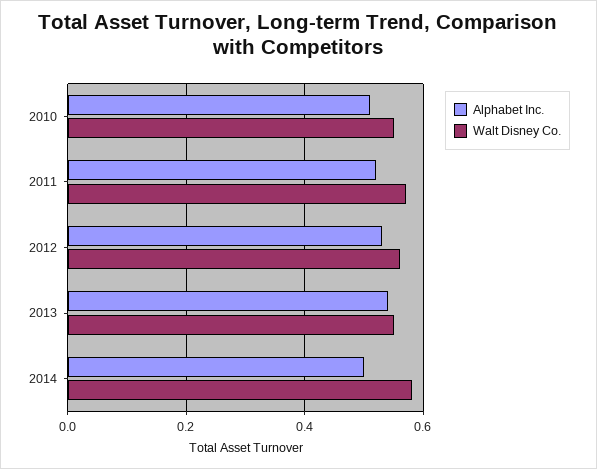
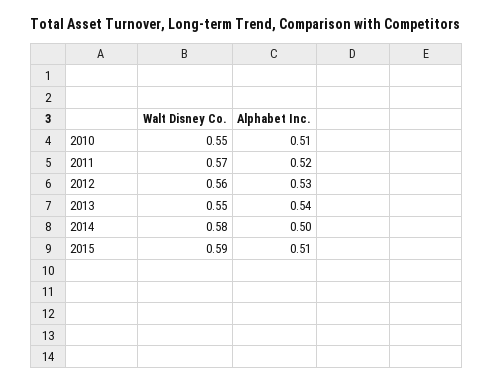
Walt Disney Co., 2015: none -> 0.59
Alphabet Inc., 2015: none -> 0.51

